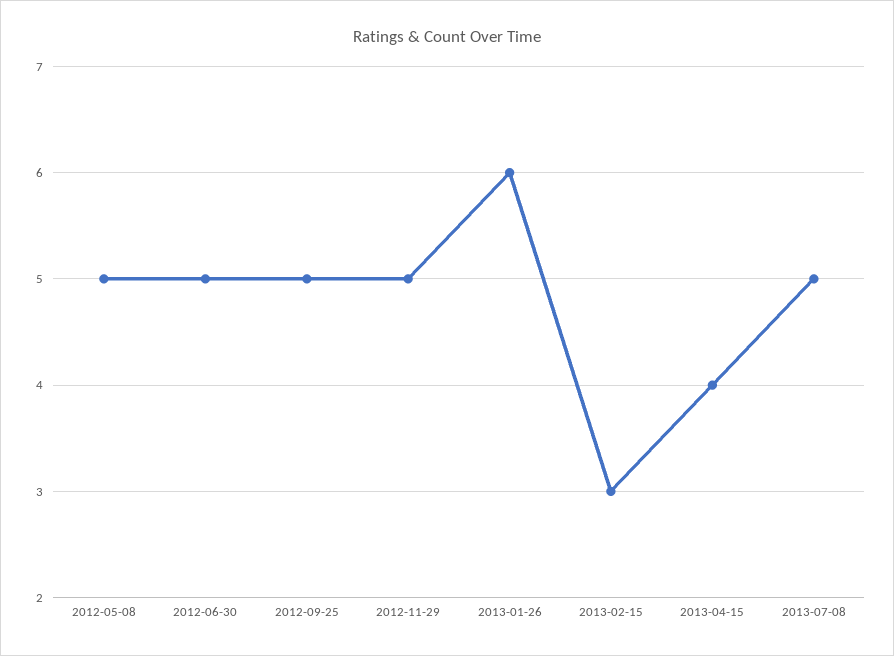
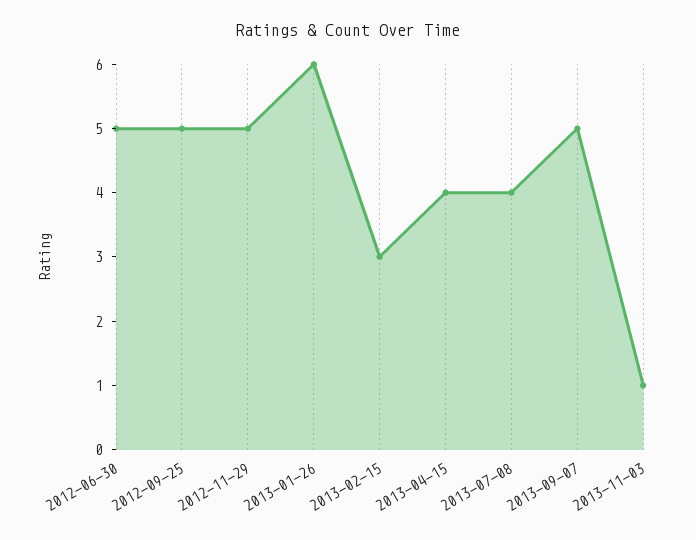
2012-05-08: 5 -> none
2013-07-08: 5 -> 4
2013-09-07: none -> 5
2013-11-03: none -> 1

